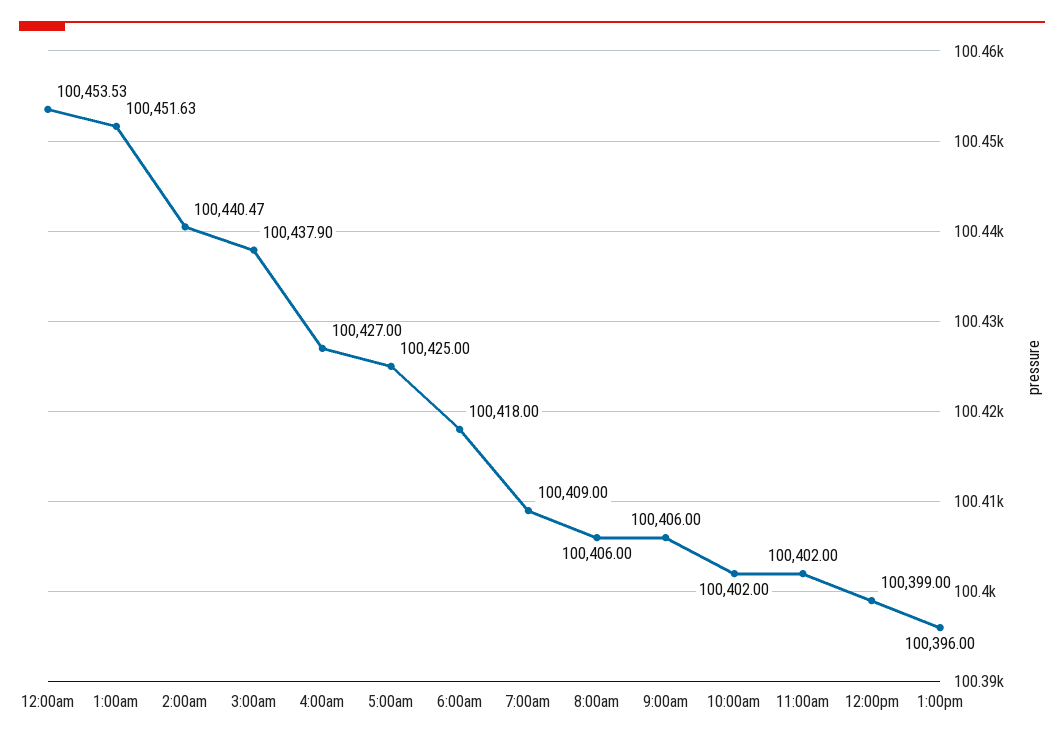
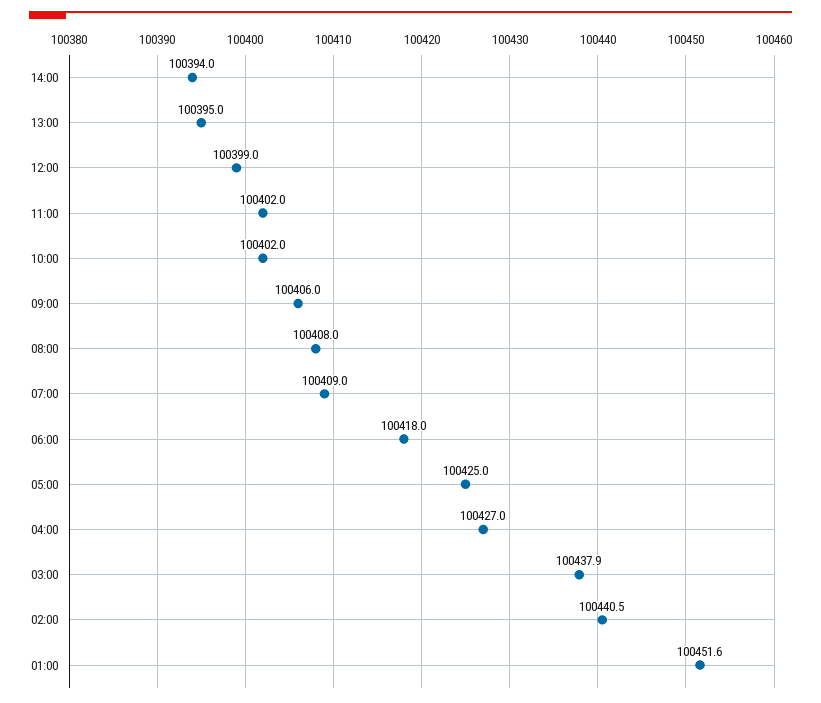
12:00am: 100453.53 -> none
8:00am: 100406 -> 100408
1:00pm: 100396 -> 100395
14:00: none -> 100394

